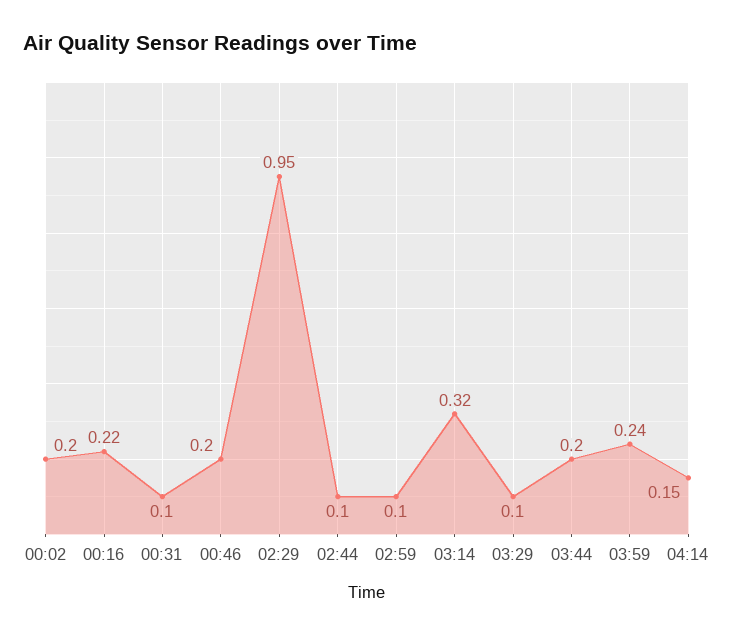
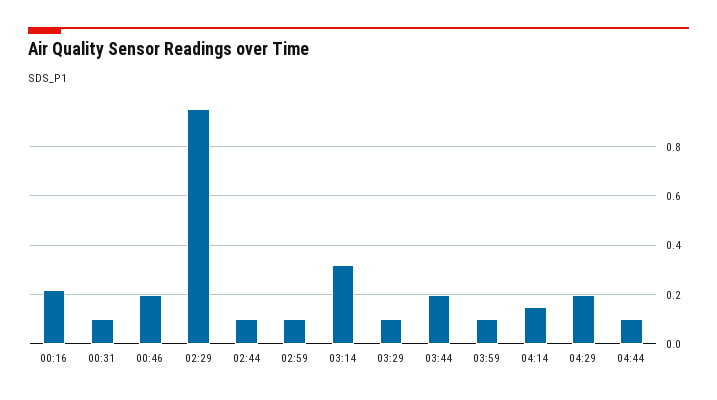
00:02: 0.2 -> none
03:59: 0.24 -> 0.1
04:29: none -> 0.2
04:44: none -> 0.1

